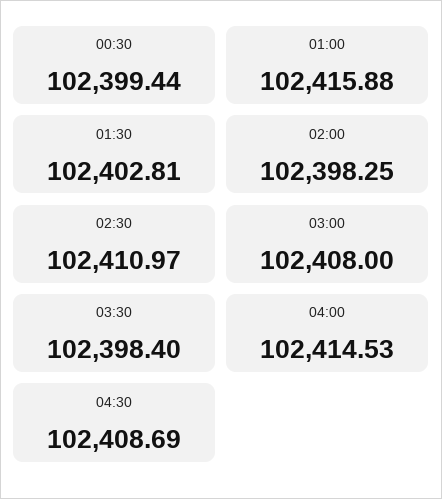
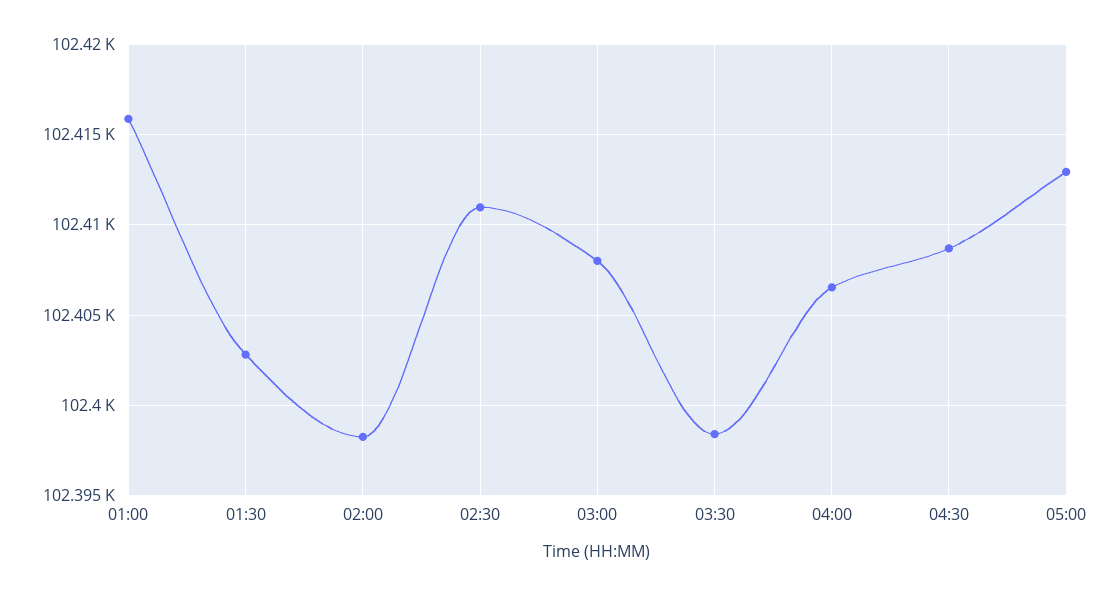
00:30: 102399.44 -> none
04:00: 102414.53 -> 102406.5
05:00: none -> 102413

